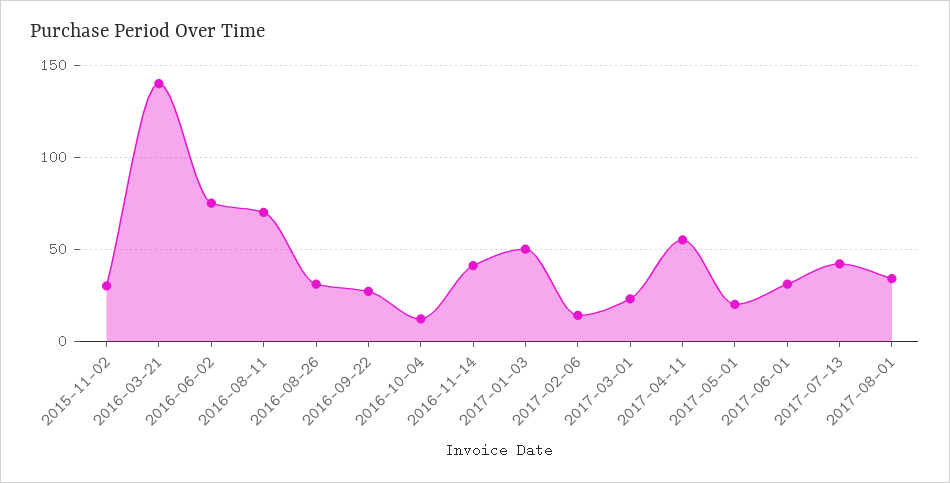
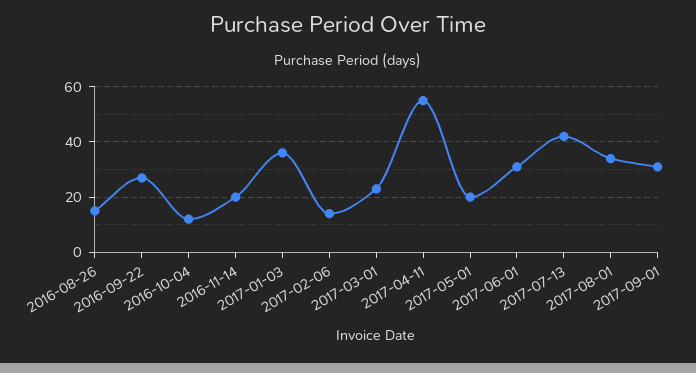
2015-11-02: 30 -> none
2016-03-21: 140 -> none
2016-06-02: 75 -> none
2016-08-11: 70 -> none
2016-08-26: 30 -> 15
2016-11-14: 40 -> 20
2017-01-03: 50 -> 35
2017-09-01: none -> 30

